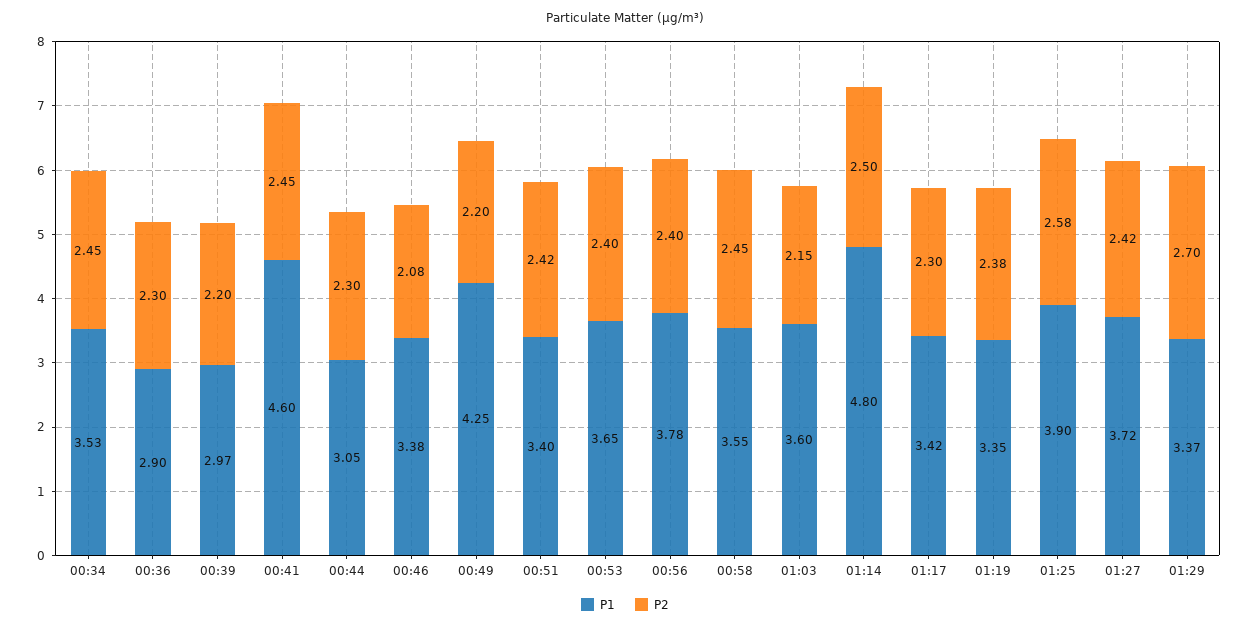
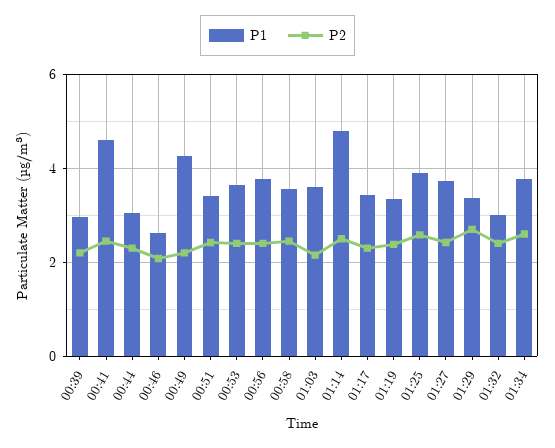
P1, 00:34: 3.53 -> none
P2, 00:34: 2.45 -> none
P1, 00:36: 2.9 -> none
P2, 00:36: 2.3 -> none
P1, 00:46: 3.38 -> 2.6
P1, 01:32: none -> 3
P2, 01:32: none -> 2.4
P1, 01:34: none -> 3.8
P2, 01:34: none -> 2.6

